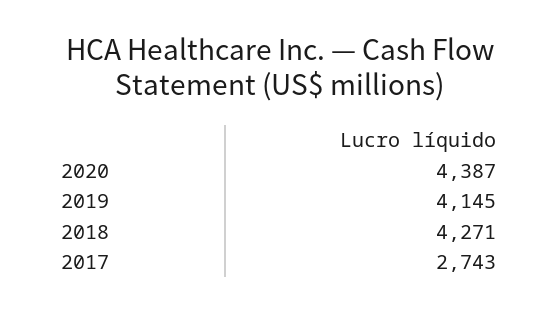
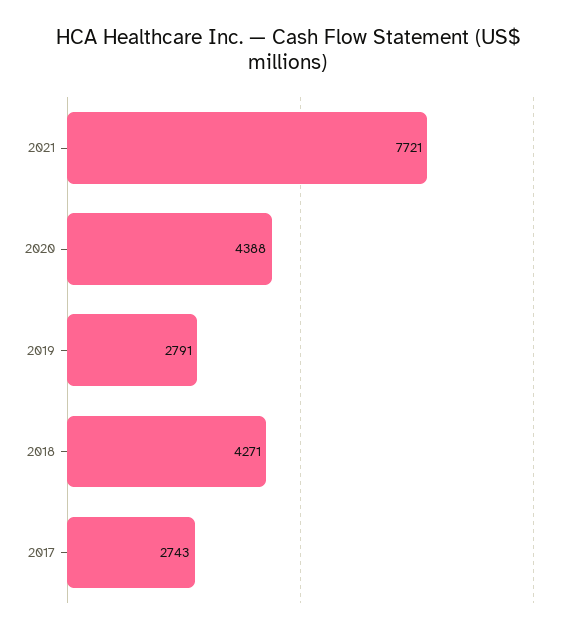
2020: 4387 -> 4388
2019: 4145 -> 2791
2021: none -> 7721

